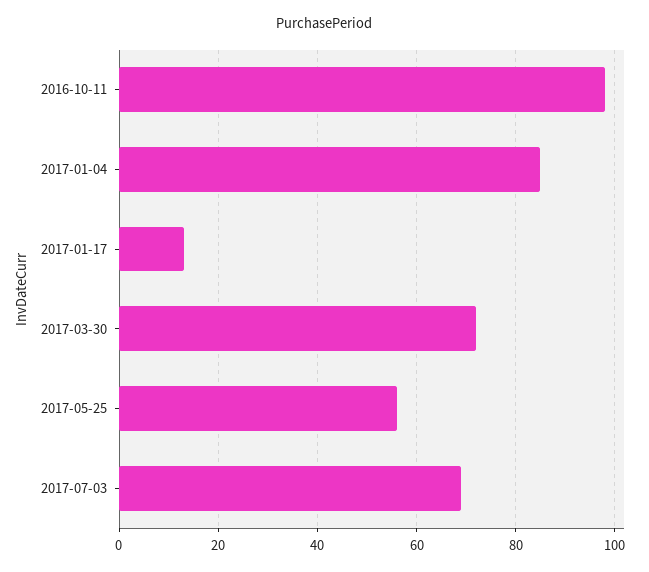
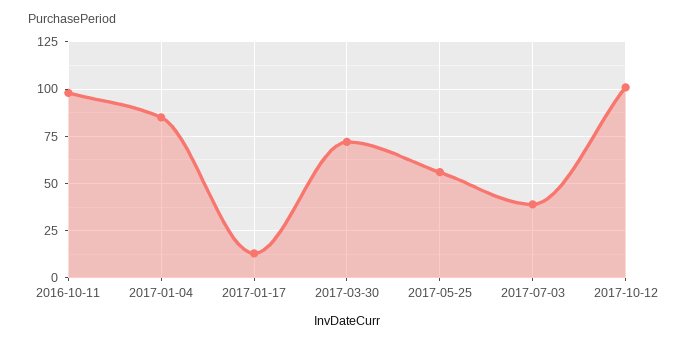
2017-07-03: 70 -> 40
2017-10-12: none -> 100

